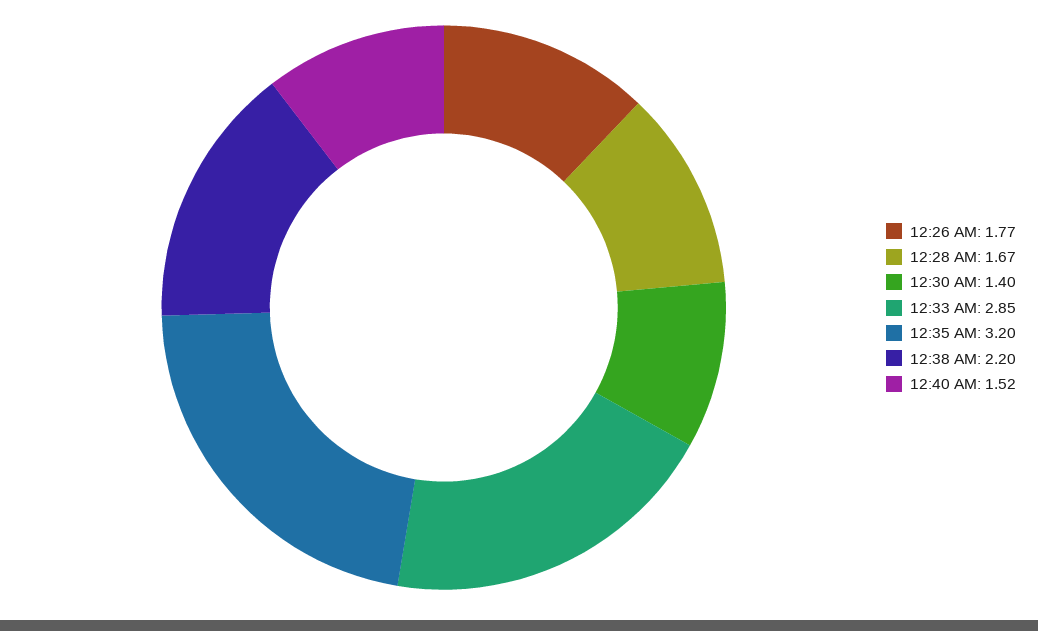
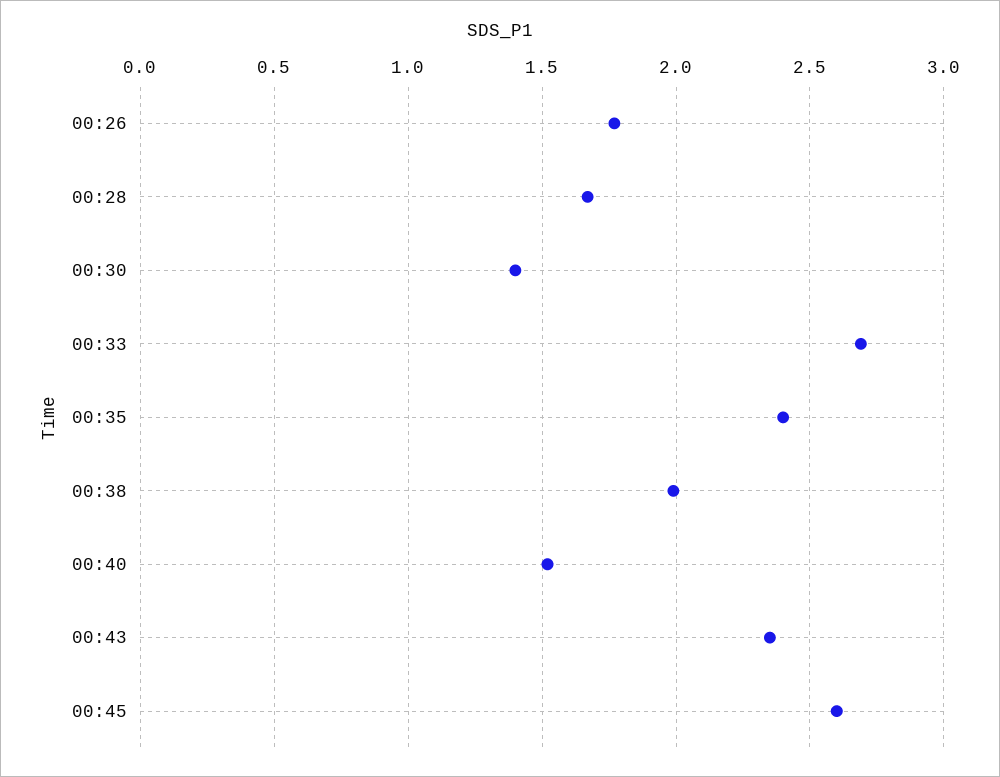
12:33 AM: 2.85 -> 2.7
12:35 AM: 3.2 -> 2.4
12:38 AM: 2.2 -> 2
00:43: none -> 2.35
00:45: none -> 2.6

